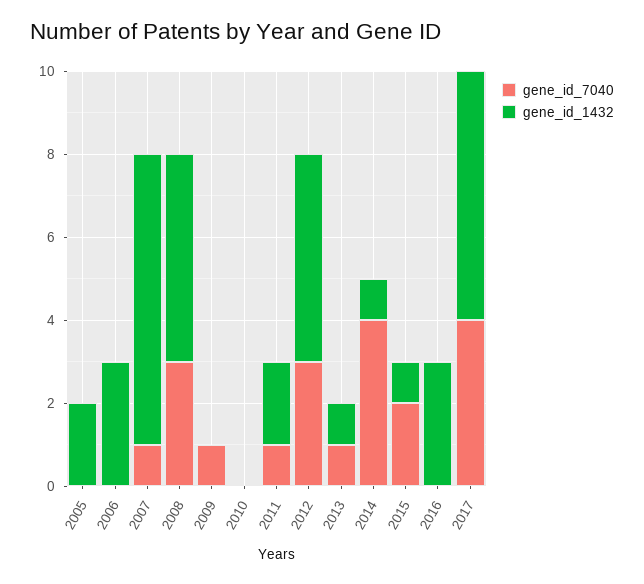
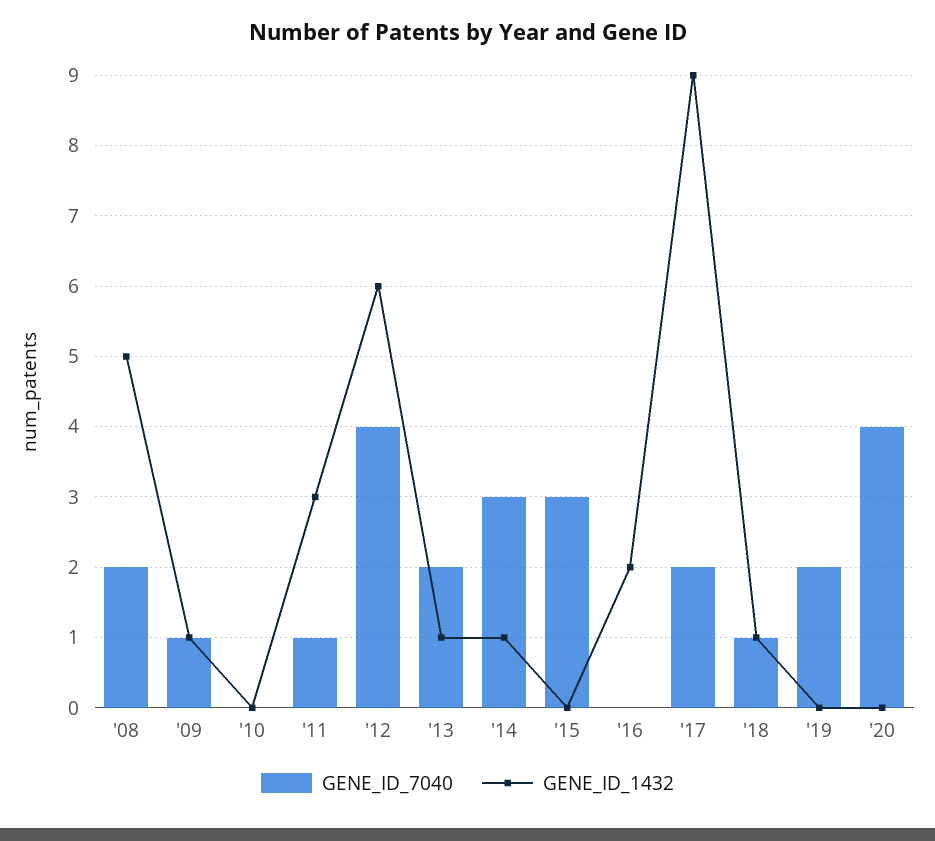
gene_id_7040, 2005: 0 -> none
gene_id_1432, 2005: 2 -> none
gene_id_7040, 2006: 0 -> none
gene_id_1432, 2006: 3 -> none
gene_id_7040, 2007: 1 -> none
gene_id_1432, 2007: 7 -> none
gene_id_7040, 2008: 3 -> 2
gene_id_1432, 2009: 0 -> 1
gene_id_1432, 2011: 2 -> 3
gene_id_7040, 2012: 3 -> 4
gene_id_1432, 2012: 5 -> 6
gene_id_7040, 2013: 1 -> 2
gene_id_7040, 2014: 4 -> 3
gene_id_7040, 2015: 2 -> 3
gene_id_1432, 2015: 1 -> 0
gene_id_1432, 2016: 3 -> 2
gene_id_7040, 2017: 4 -> 2
gene_id_1432, 2017: 6 -> 9
gene_id_7040, '18: none -> 1
gene_id_1432, '18: none -> 1
gene_id_7040, '19: none -> 2
gene_id_1432, '19: none -> 0
gene_id_7040, '20: none -> 4
gene_id_1432, '20: none -> 0

